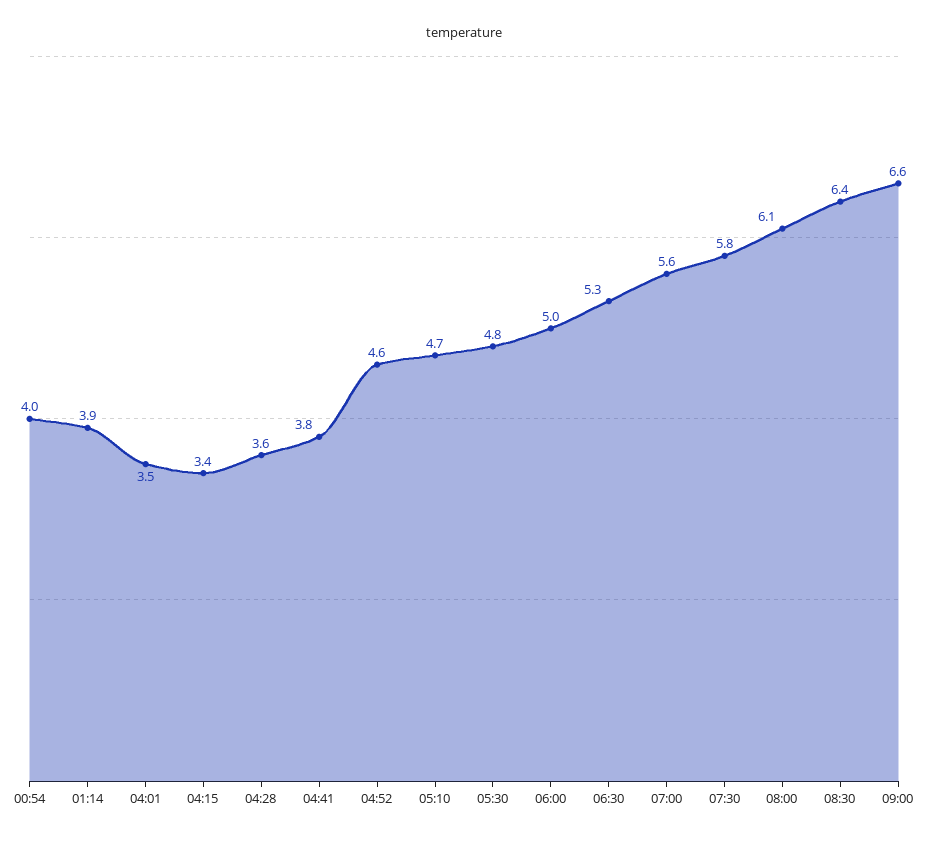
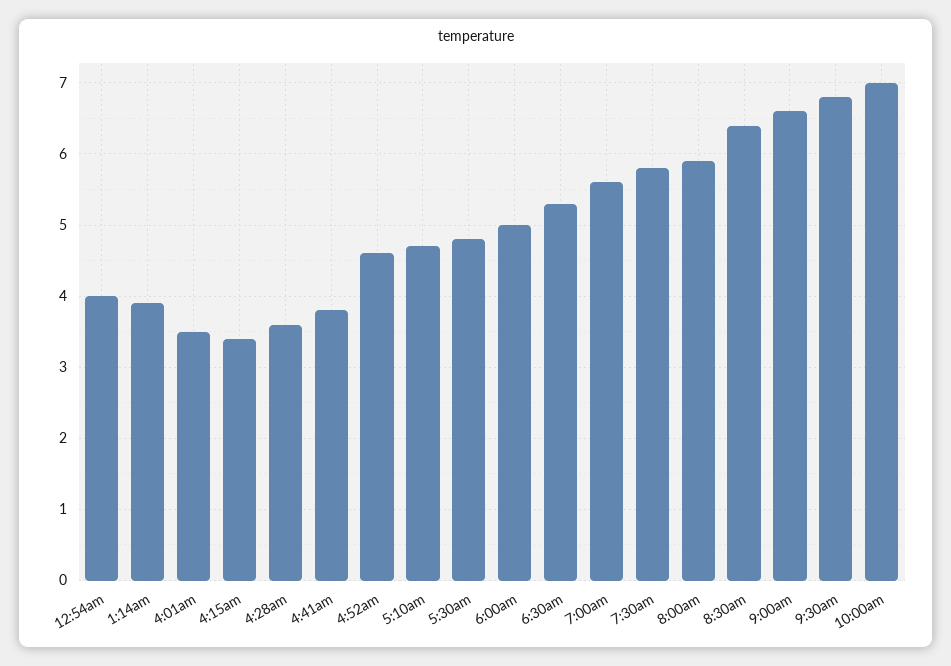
08:00: 6.1 -> 5.9
9:30am: none -> 6.8
10:00am: none -> 7

